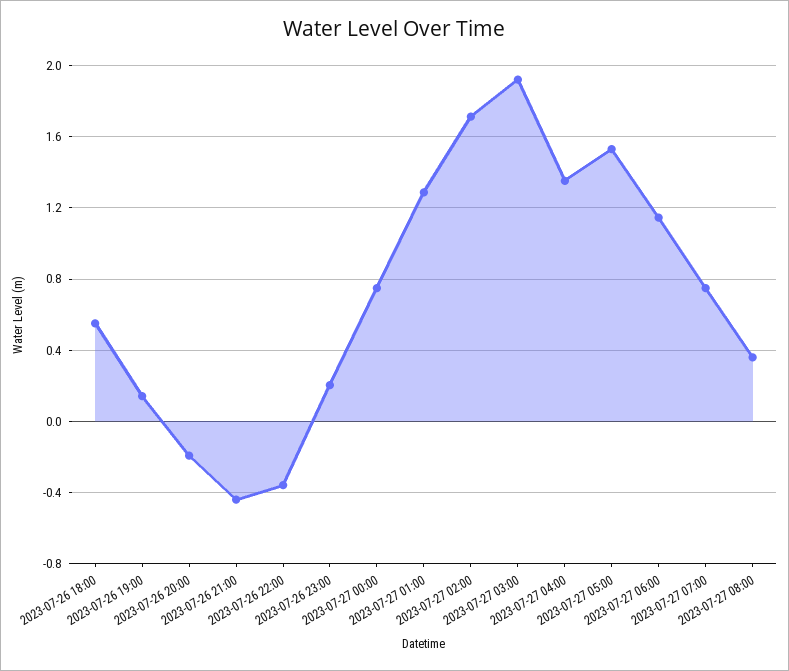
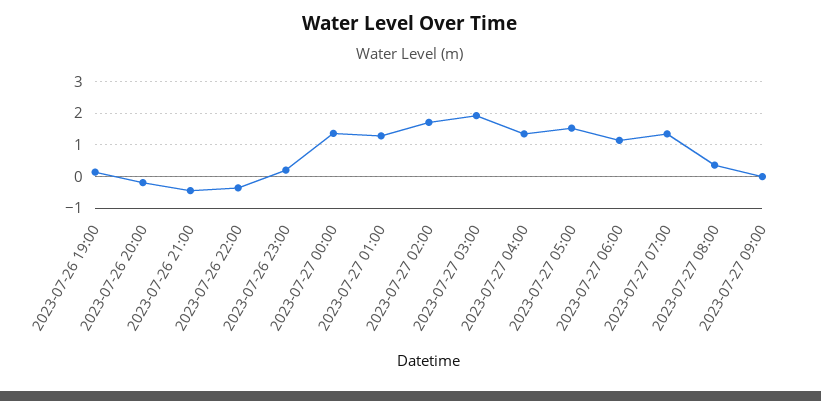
2023-07-26 18:00: 0.55 -> none
2023-07-27 00:00: 0.75 -> 1.4
2023-07-27 07:00: 0.75 -> 1.4
2023-07-27 09:00: none -> 0

